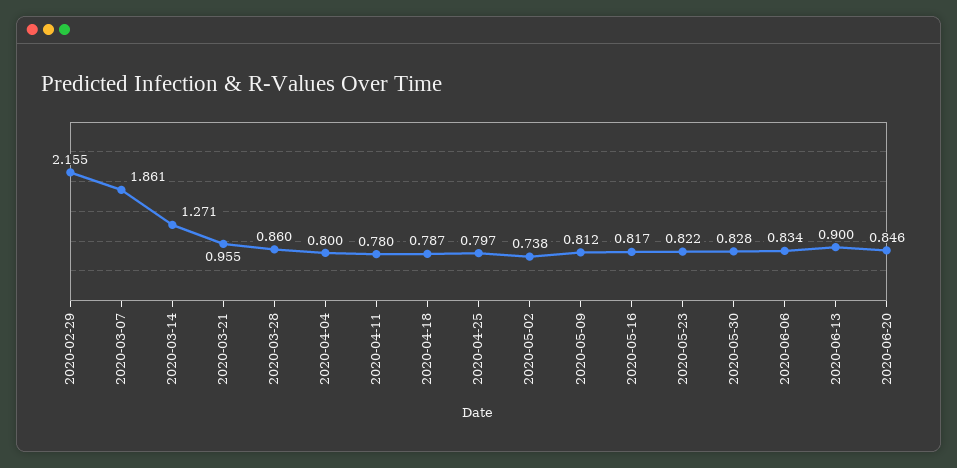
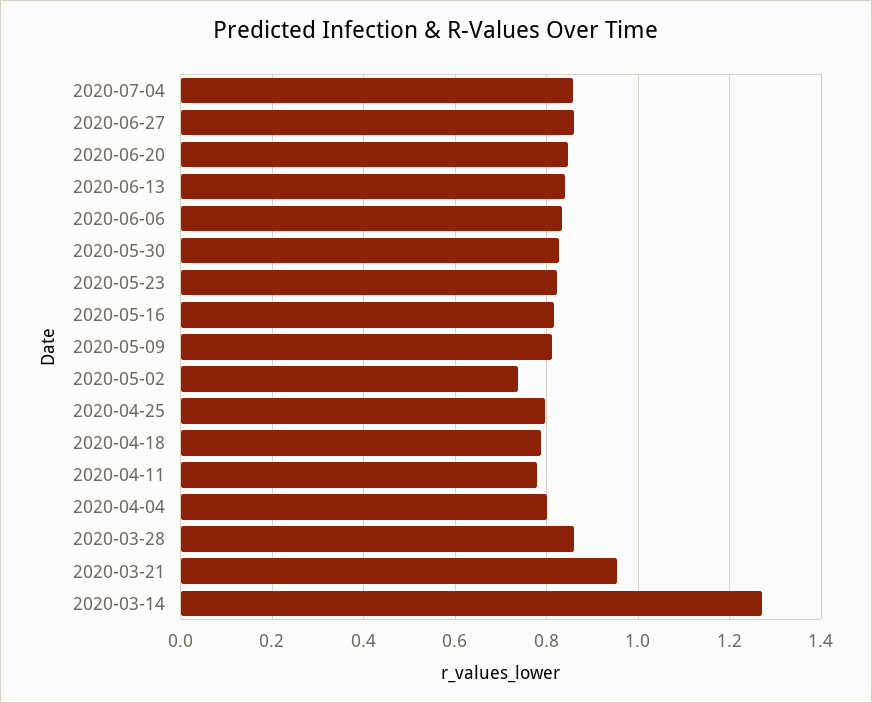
2020-02-29: 2.155 -> none
2020-03-07: 1.861 -> none
2020-06-13: 0.9 -> 0.84
2020-07-04: none -> 0.86
2020-06-27: none -> 0.86

